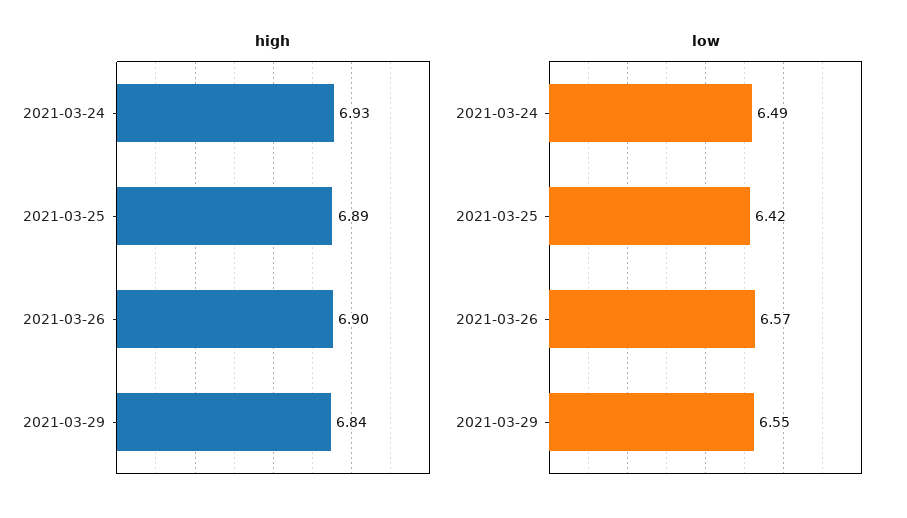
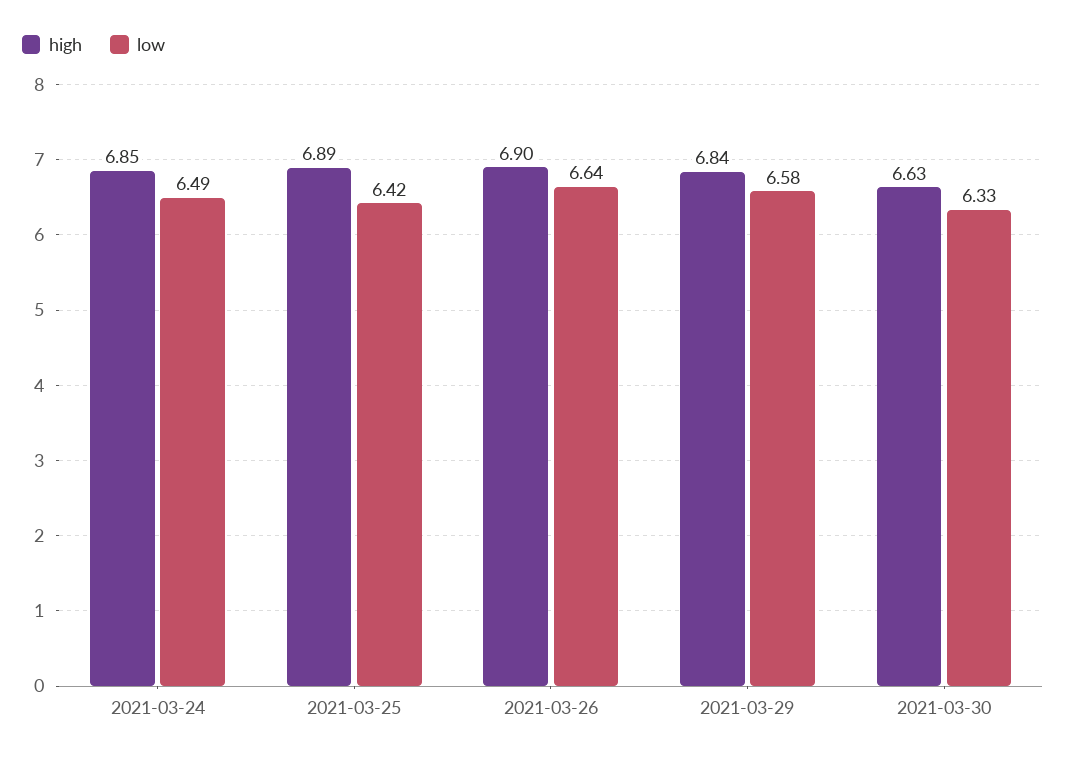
high, 2021-03-24: 6.93 -> 6.85
low, 2021-03-26: 6.57 -> 6.64
low, 2021-03-29: 6.55 -> 6.58
high, 2021-03-30: none -> 6.63
low, 2021-03-30: none -> 6.33

